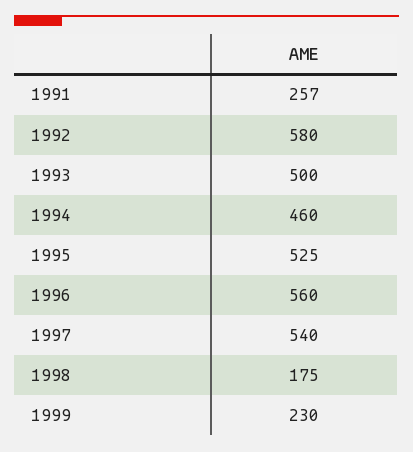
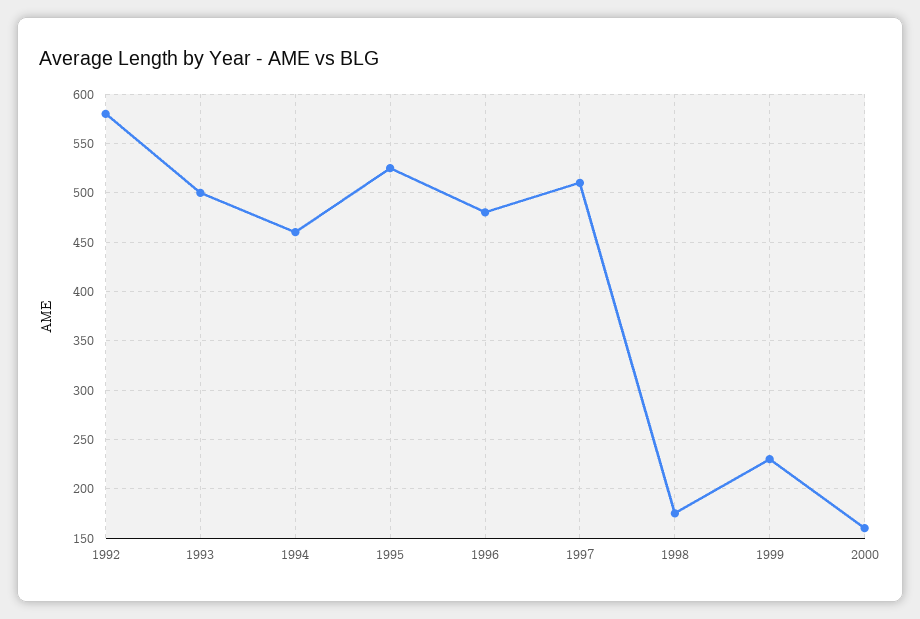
1991: 257 -> none
1996: 560 -> 480
1997: 540 -> 510
2000: none -> 160

